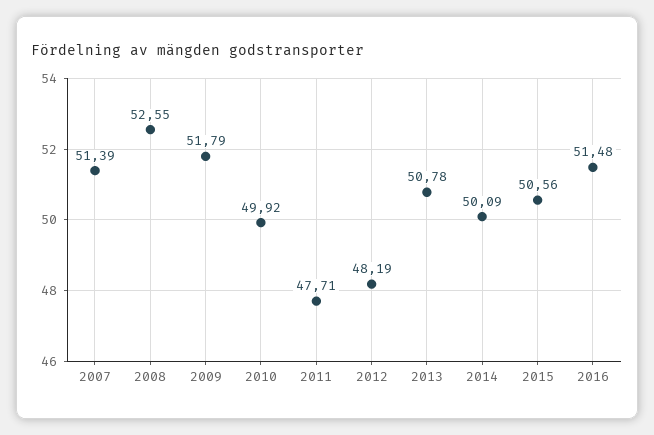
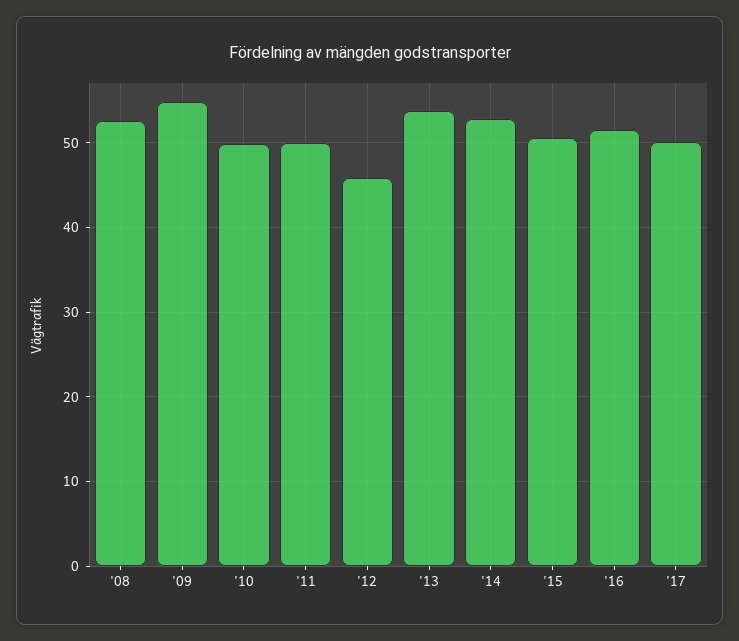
2007: 51.39 -> none
2009: 51.79 -> 55
2011: 47.71 -> 50
2012: 48.19 -> 46
2013: 50.78 -> 54
2014: 50.09 -> 53
'17: none -> 50

